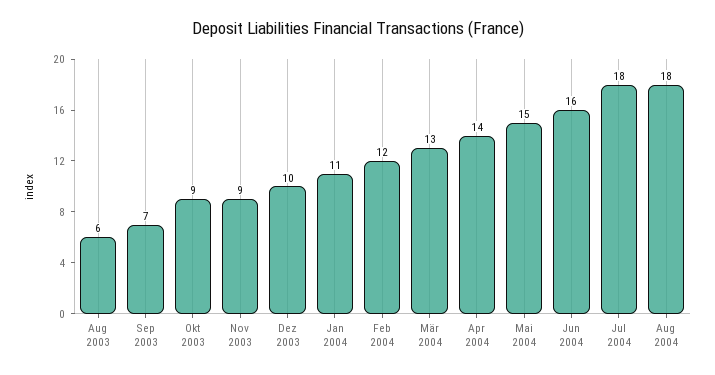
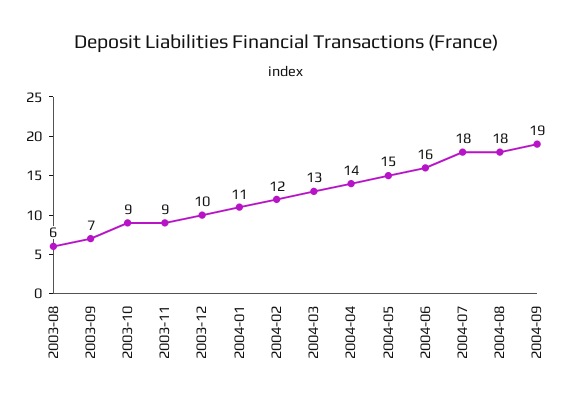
2004-09: none -> 19

